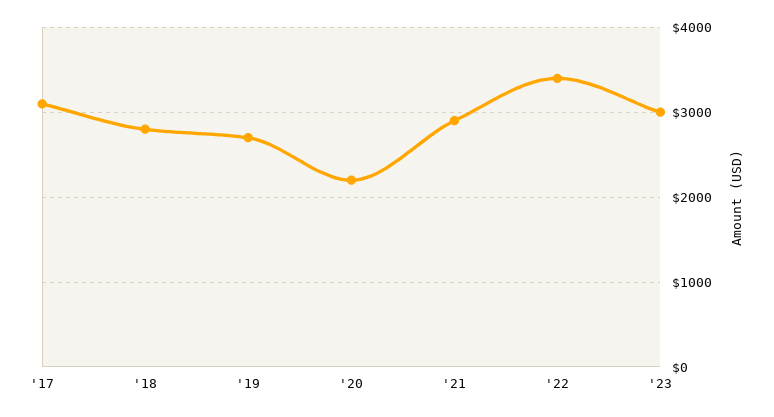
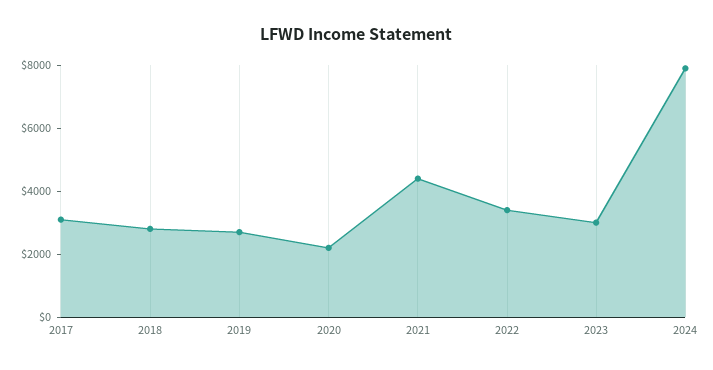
'21: 2900 -> 4500
2024: none -> 8000

